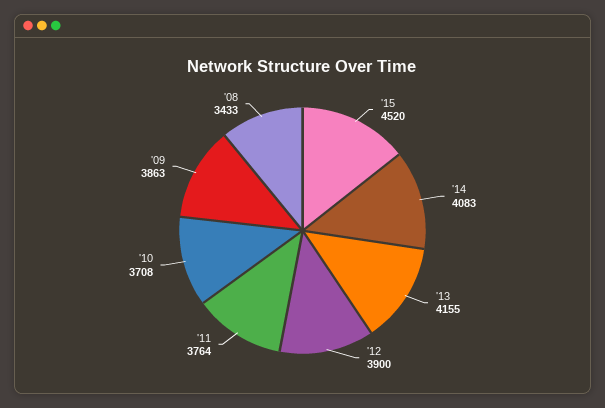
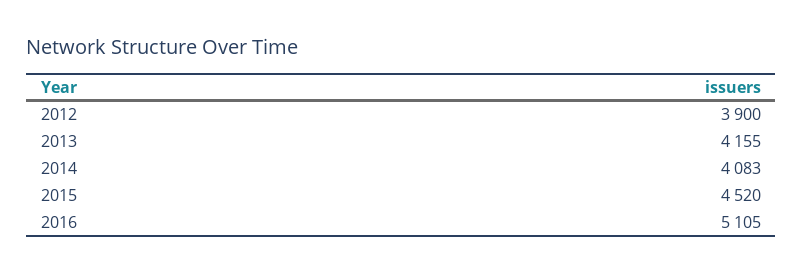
'11: 3764 -> none
'10: 3708 -> none
'09: 3863 -> none
'08: 3433 -> none
2016: none -> 5105

